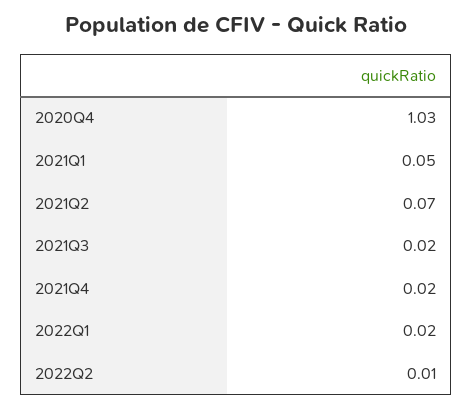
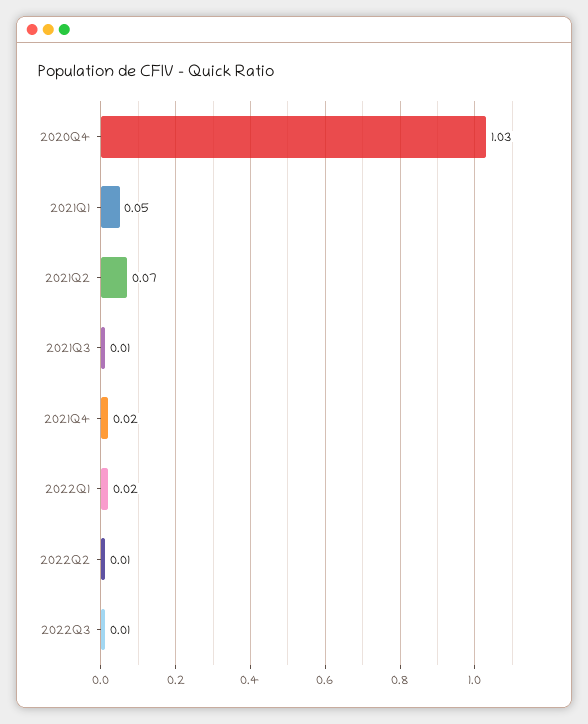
2021Q3: 0.02 -> 0.01
2022Q3: none -> 0.01

